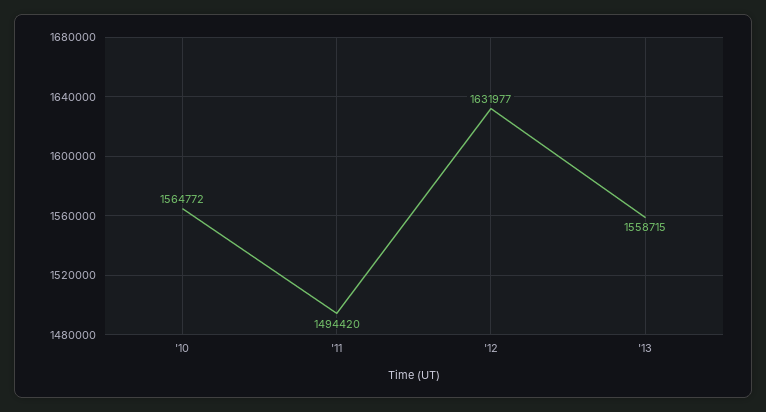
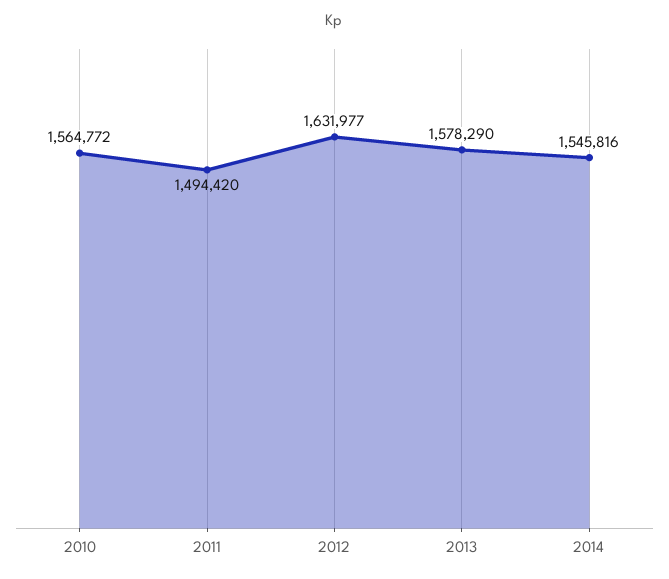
'13: 1558715 -> 1578290
2014: none -> 1545816

